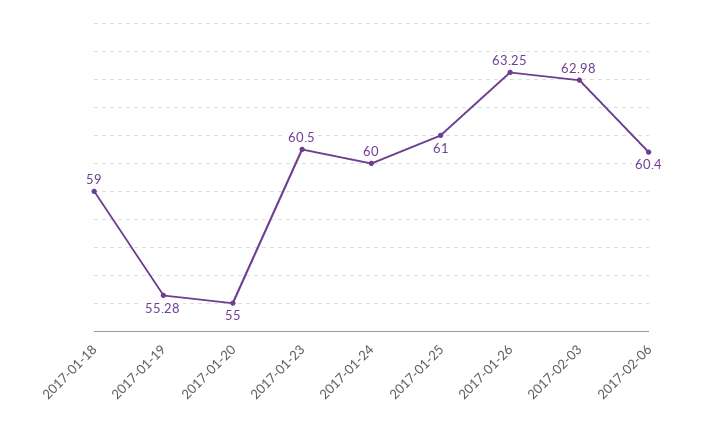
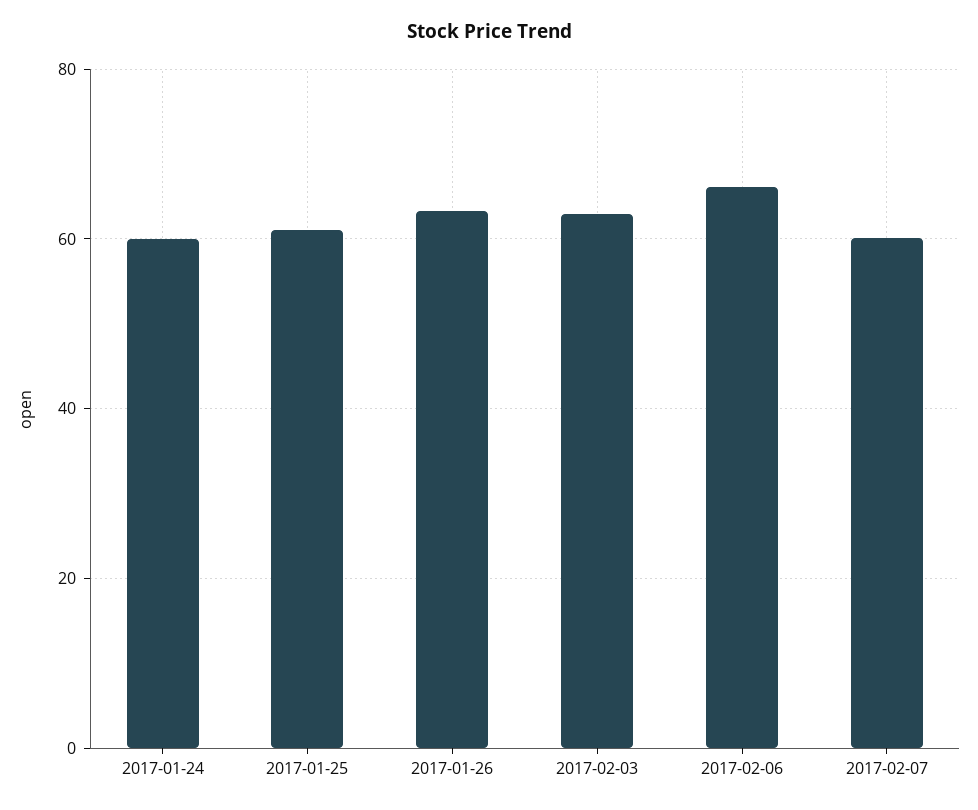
2017-01-18: 59 -> none
2017-01-19: 55.28 -> none
2017-01-20: 55 -> none
2017-01-23: 60.5 -> none
2017-02-06: 60.4 -> 66
2017-02-07: none -> 60

